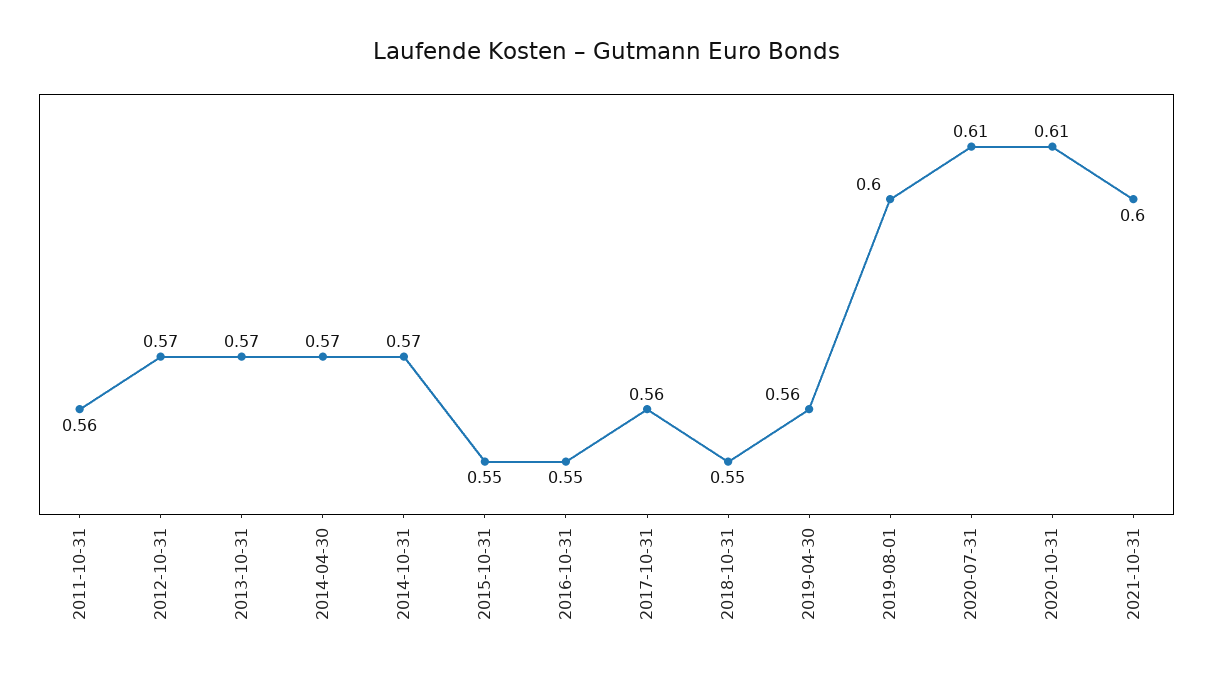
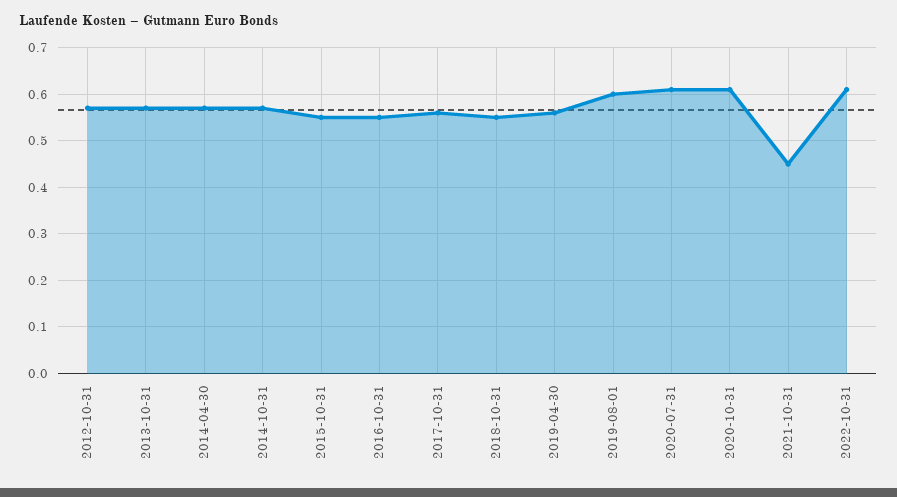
2011-10-31: 0.56 -> none
2021-10-31: 0.6 -> 0.45
2022-10-31: none -> 0.6

